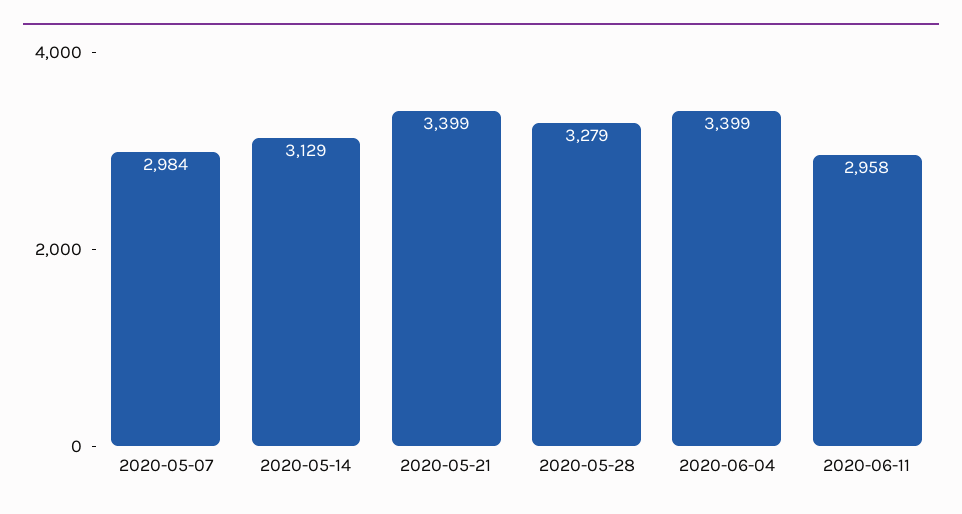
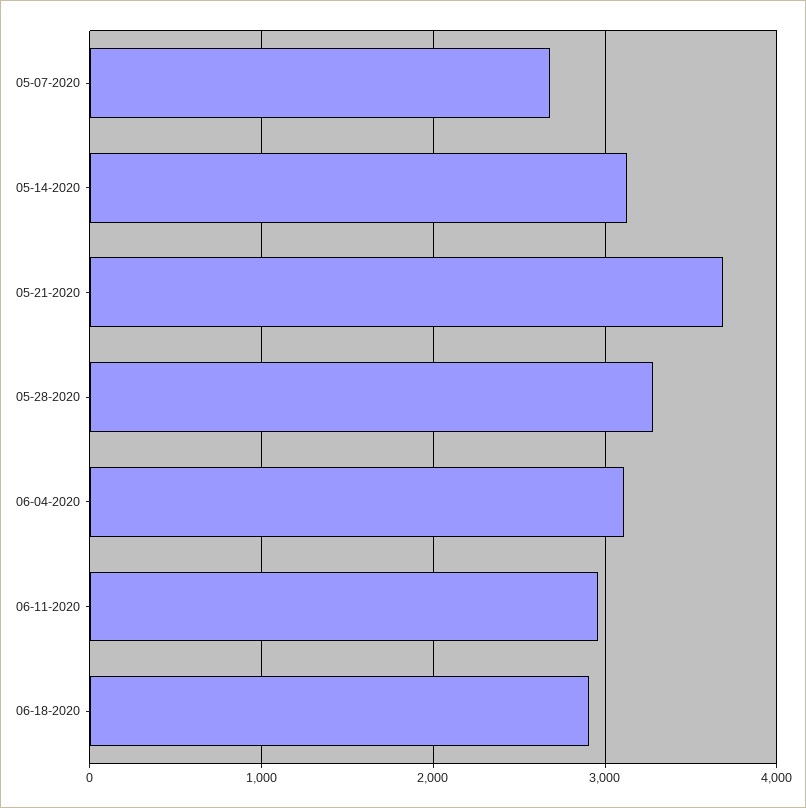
2020-05-07: 2984 -> 2700
2020-05-21: 3399 -> 3700
2020-06-04: 3399 -> 3100
06-18-2020: none -> 2900

